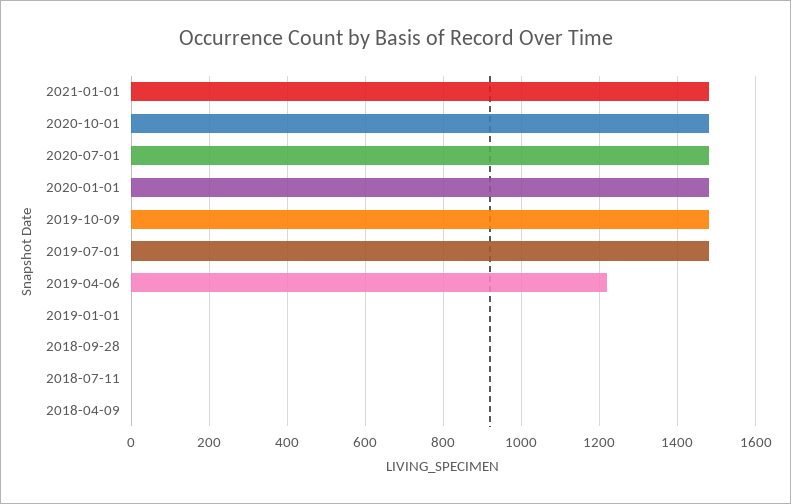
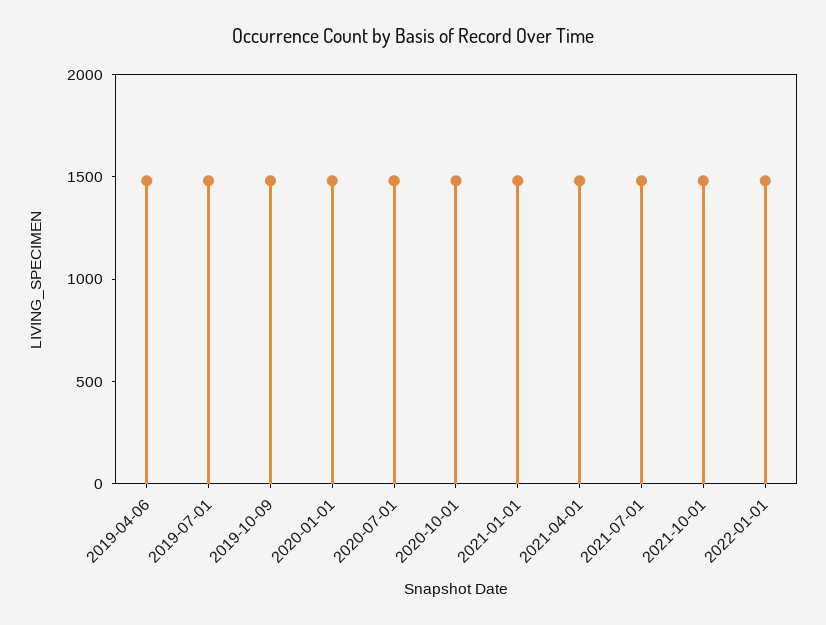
2019-04-06: 1220 -> 1500
2019-01-01: 0 -> none
2018-09-28: 0 -> none
2018-07-11: 0 -> none
2018-04-09: 0 -> none
2021-04-01: none -> 1500
2021-07-01: none -> 1500
2021-10-01: none -> 1500
2022-01-01: none -> 1500

